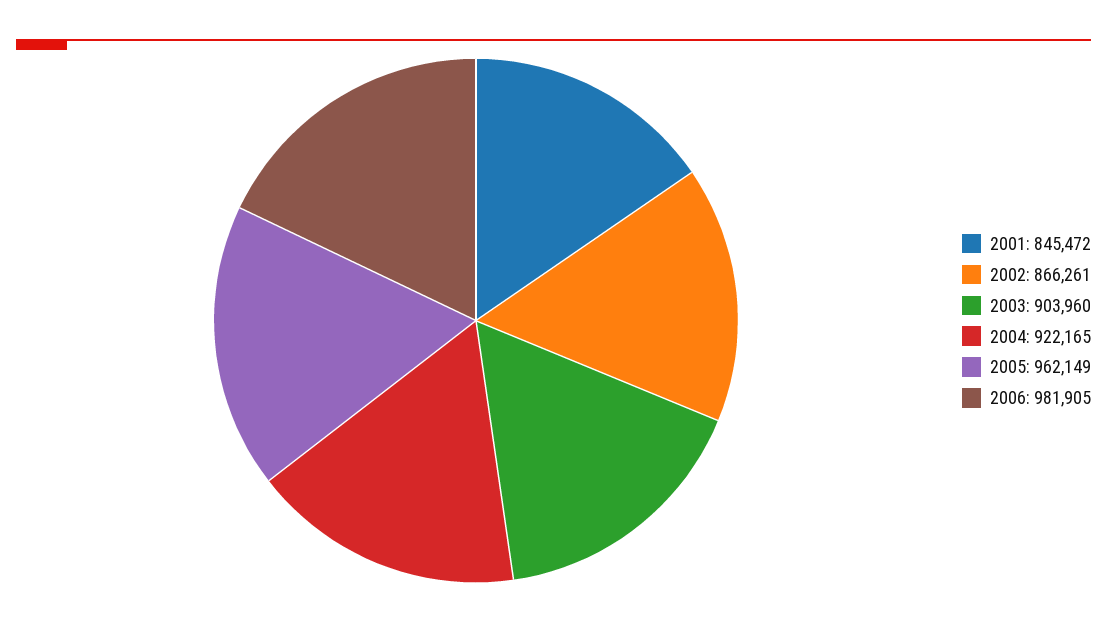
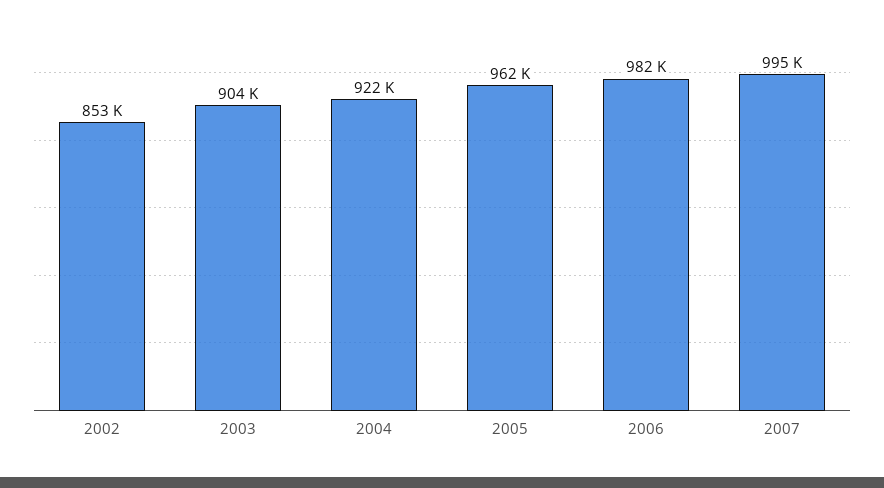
2001: 845472 -> none
2002: 866261 -> 853000
2007: none -> 995000

